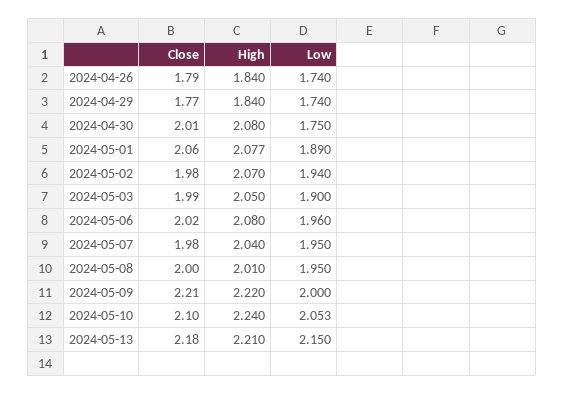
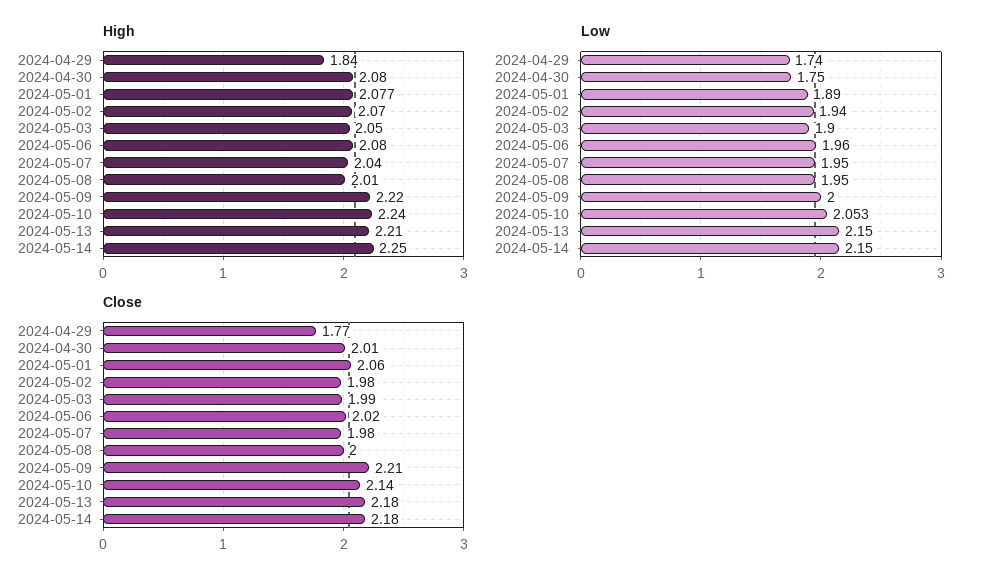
Close, 2024-04-26: 1.79 -> none
High, 2024-04-26: 1.84 -> none
Low, 2024-04-26: 1.74 -> none
Close, 2024-05-10: 2.1 -> 2.14
High, 2024-05-14: none -> 2.25
Low, 2024-05-14: none -> 2.15
Close, 2024-05-14: none -> 2.18

